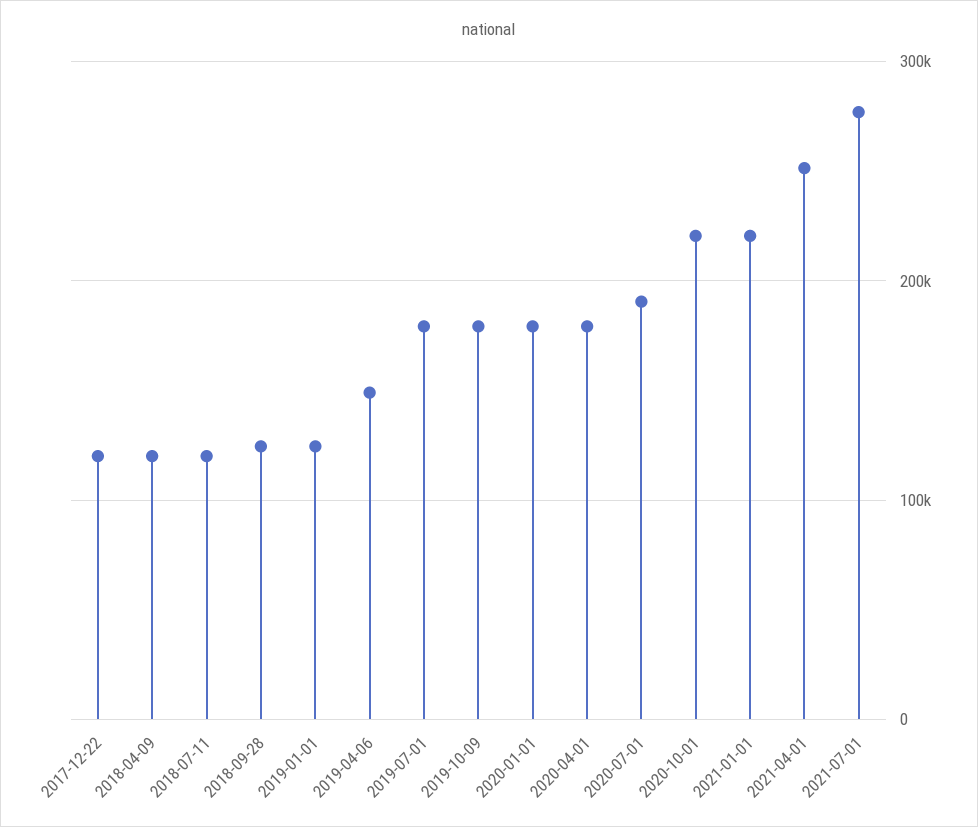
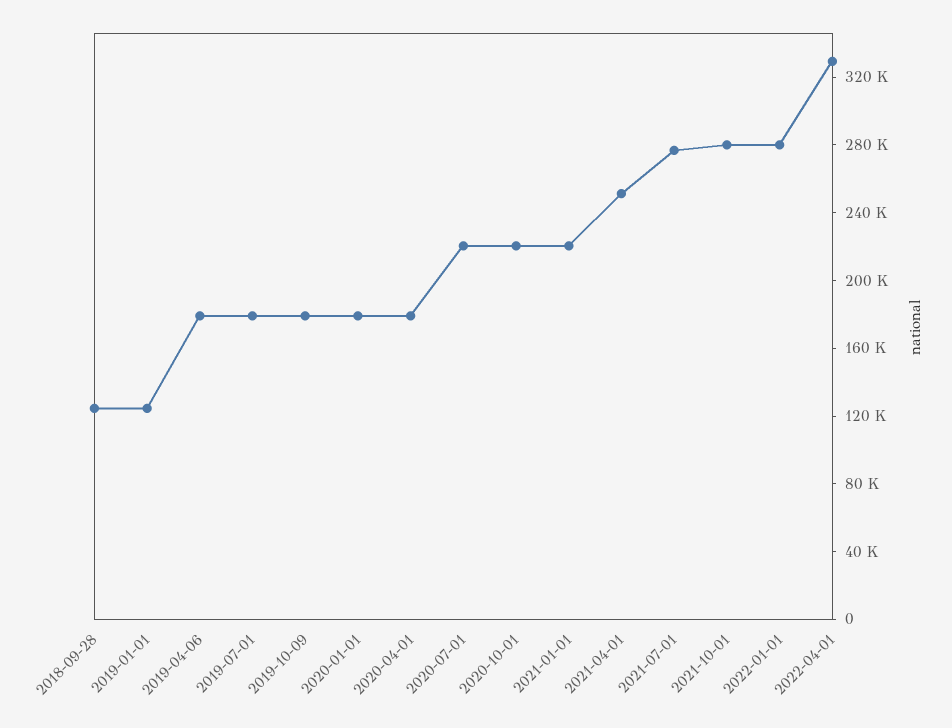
2017-12-22: 120000 -> none
2018-04-09: 120000 -> none
2018-07-11: 120000 -> none
2019-04-06: 150000 -> 180000
2020-07-01: 190000 -> 220000
2021-10-01: none -> 280000
2022-01-01: none -> 280000
2022-04-01: none -> 330000

